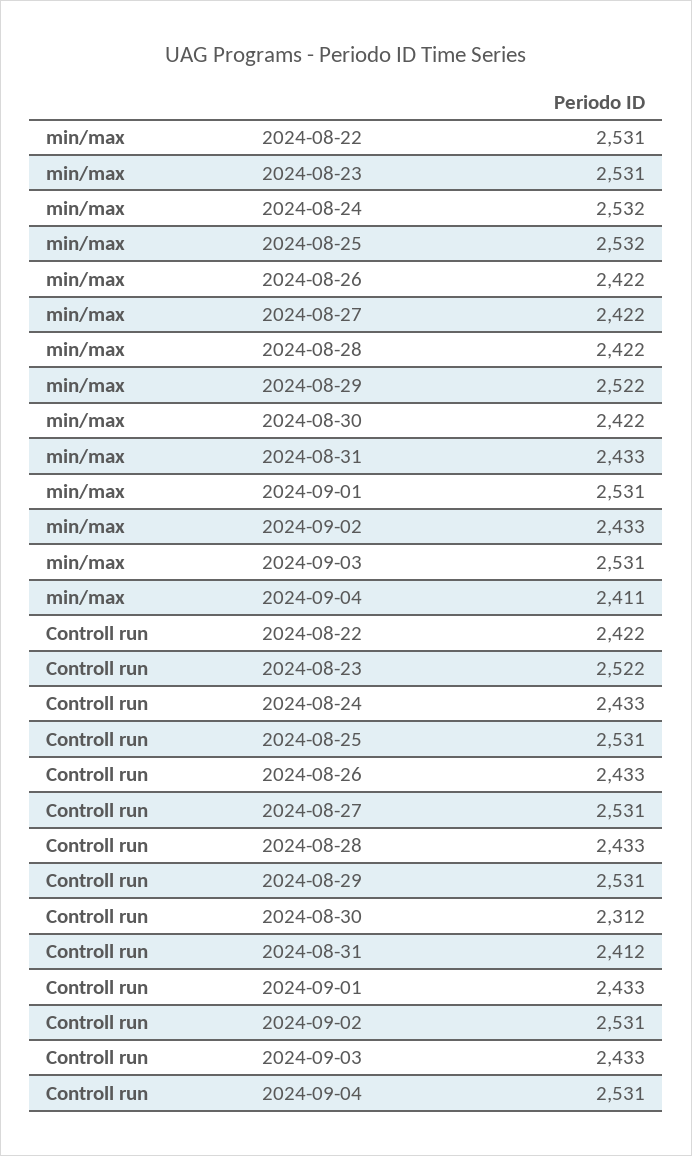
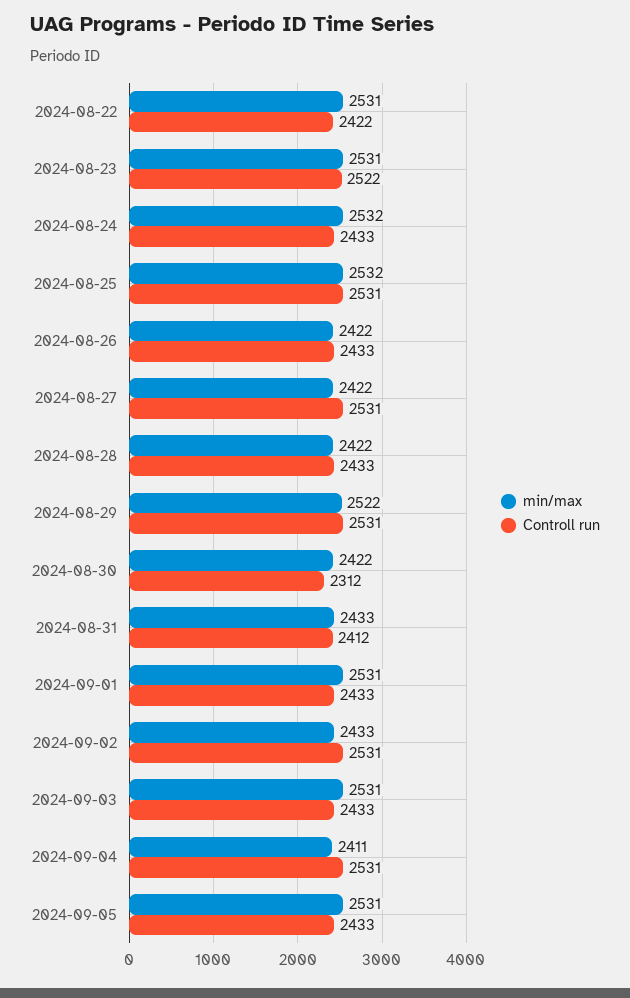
min/max, 2024-09-05: none -> 2531
Controll run, 2024-09-05: none -> 2433

